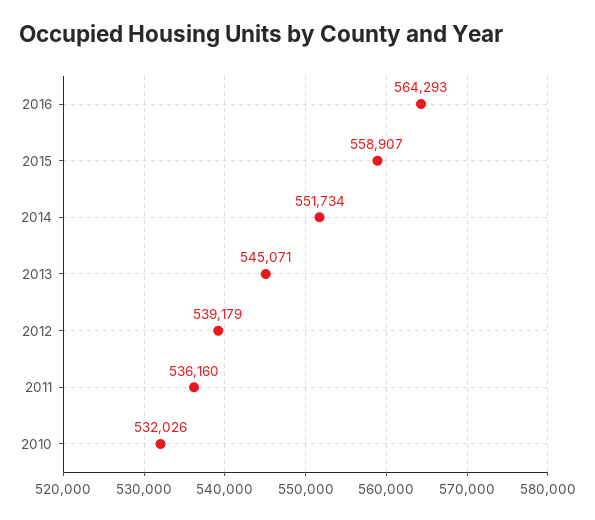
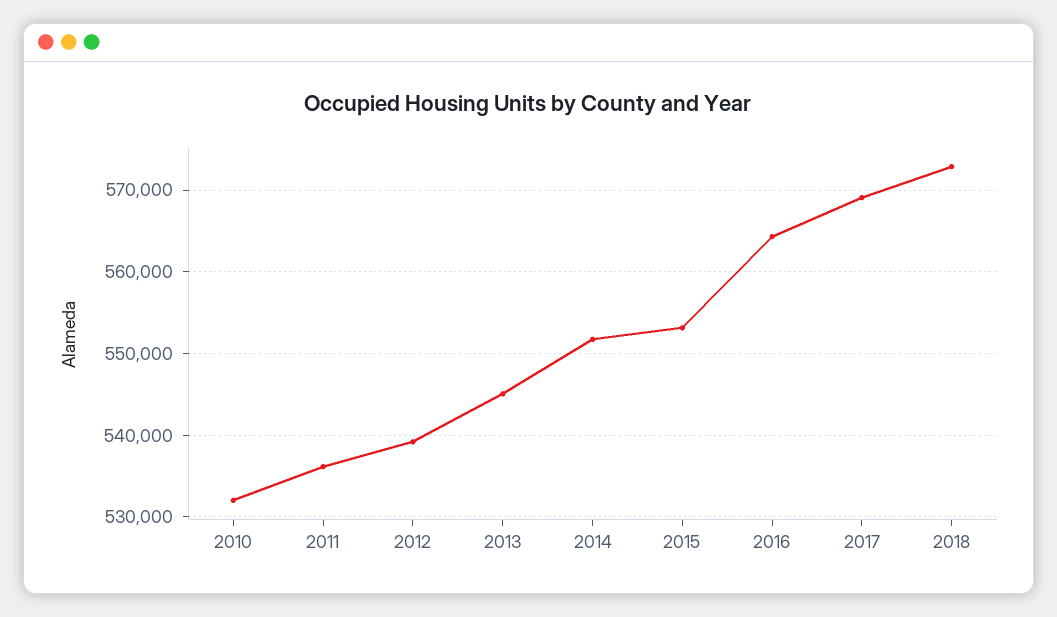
2015: 558907 -> 553000
2017: none -> 569000
2018: none -> 573000

